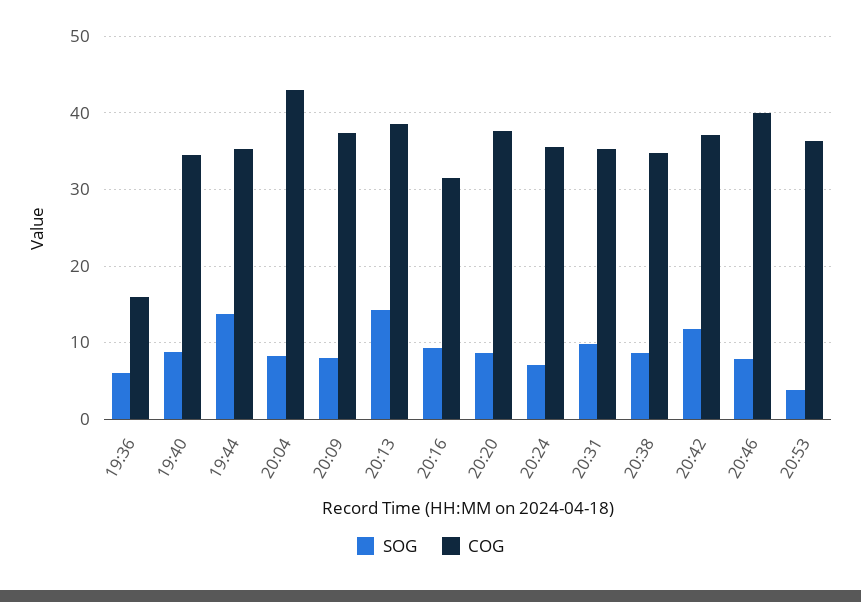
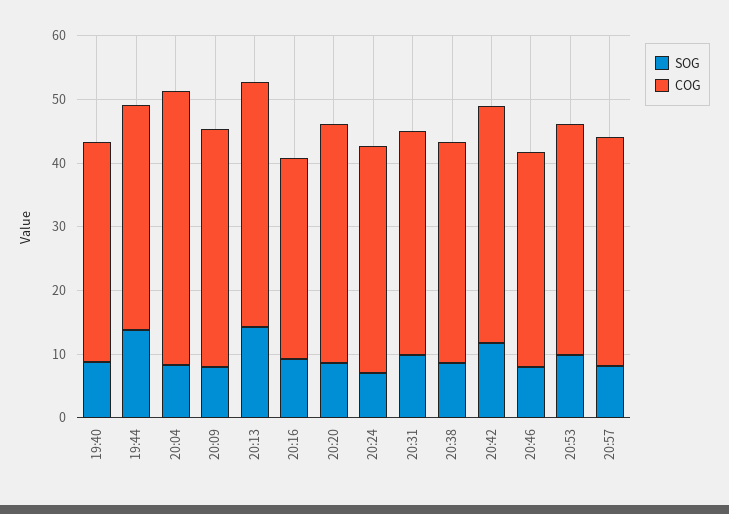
SOG, 19:36: 6 -> none
COG, 19:36: 16 -> none
COG, 20:46: 40 -> 34
SOG, 20:53: 4 -> 10
SOG, 20:57: none -> 8
COG, 20:57: none -> 36

